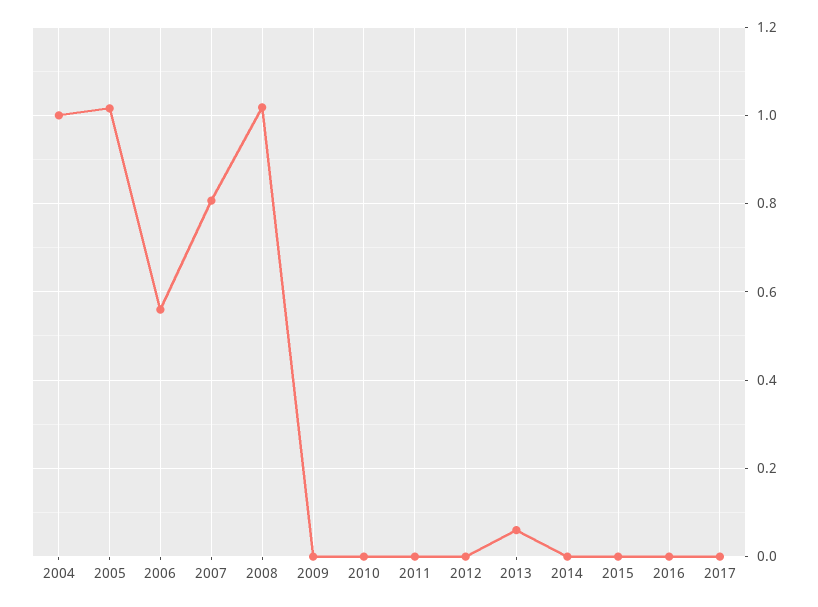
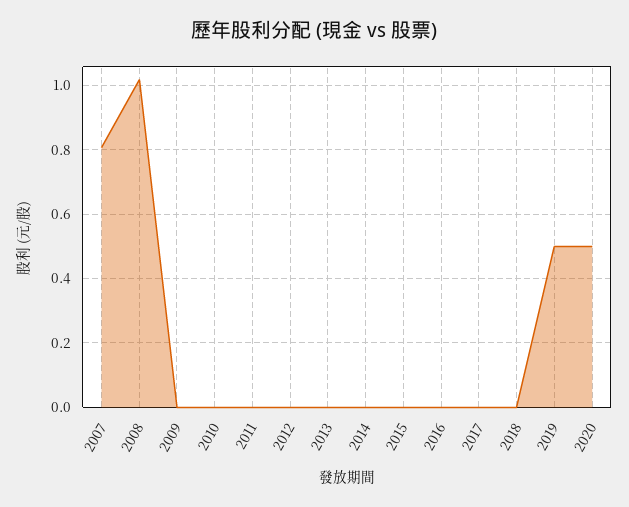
2004: 1 -> none
2005: 1.02 -> none
2006: 0.56 -> none
2013: 0.06 -> 0
2018: none -> 0
2019: none -> 0.5
2020: none -> 0.5

